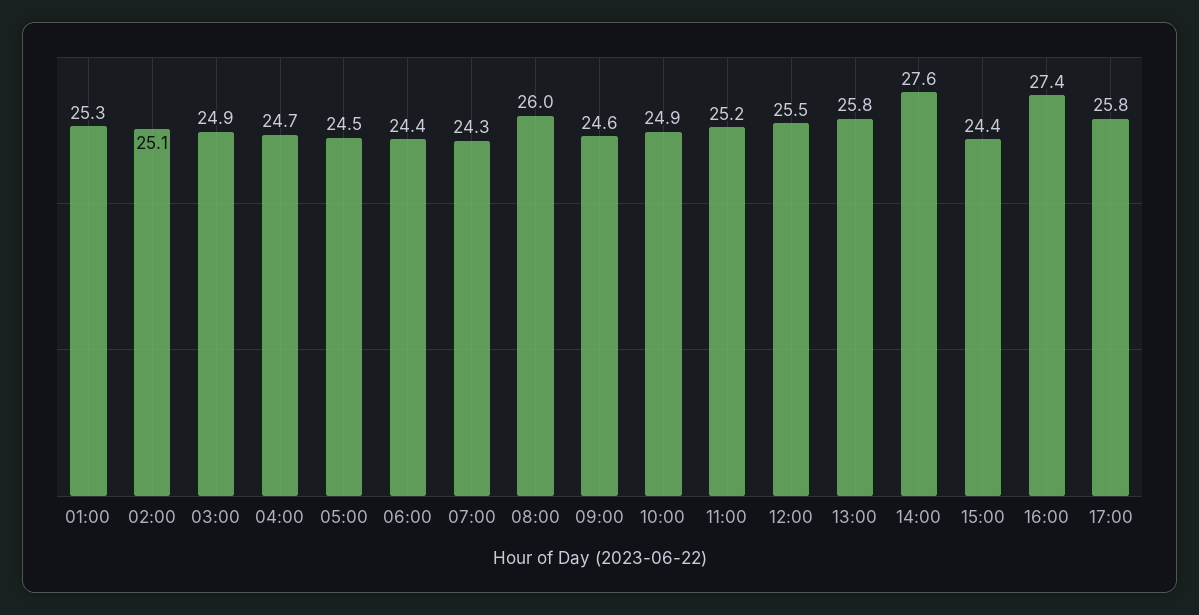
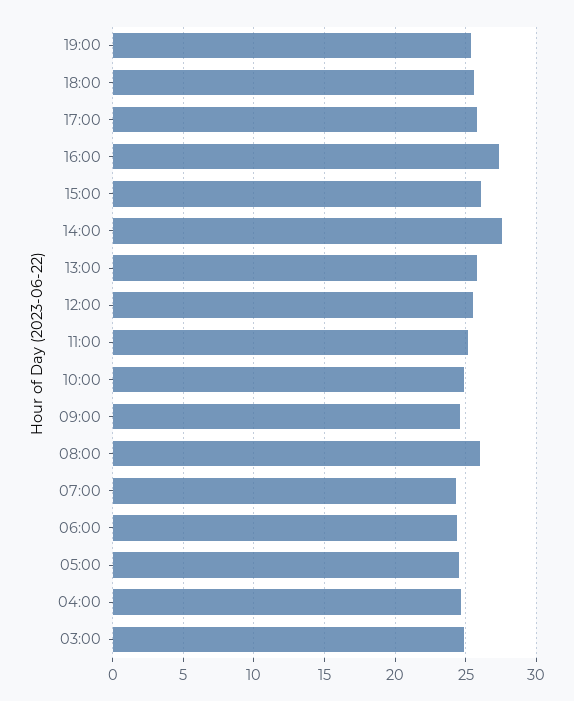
01:00: 25.3 -> none
02:00: 25.1 -> none
15:00: 24.4 -> 26
19:00: none -> 25.5
18:00: none -> 25.5

